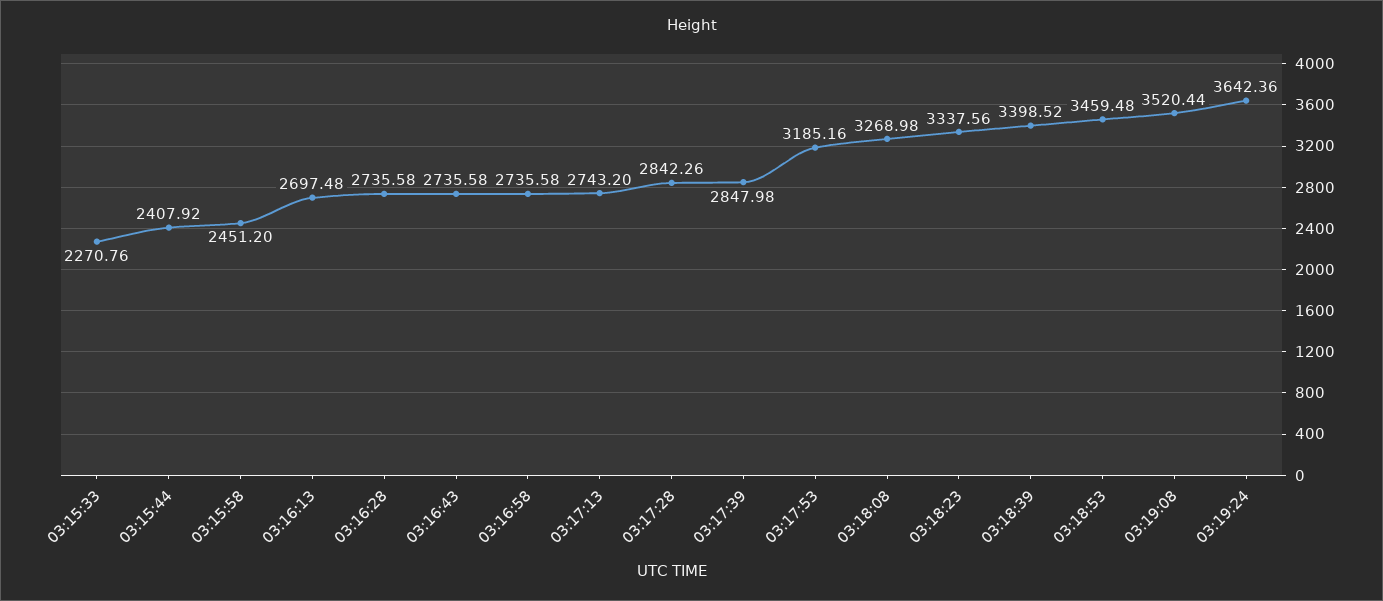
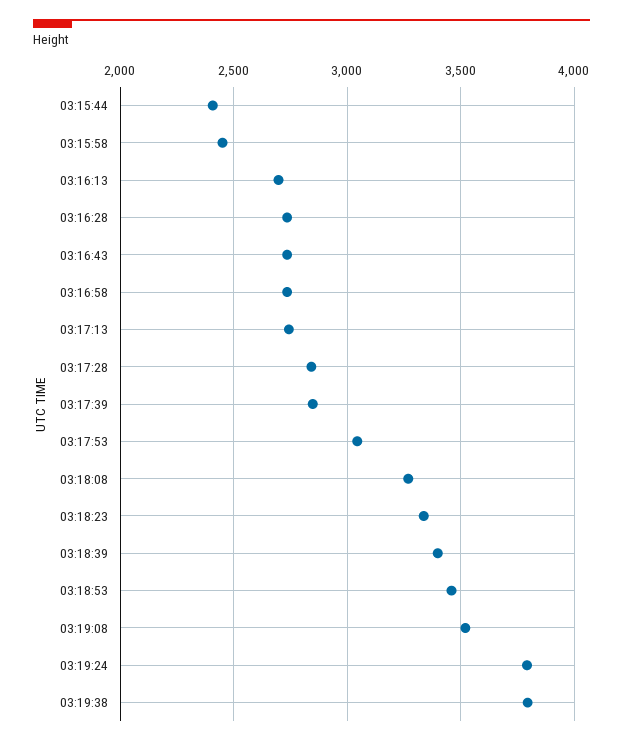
03:15:33: 2270.76 -> none
03:17:53: 3185.16 -> 3050
03:19:24: 3642.36 -> 3800
03:19:38: none -> 3800

